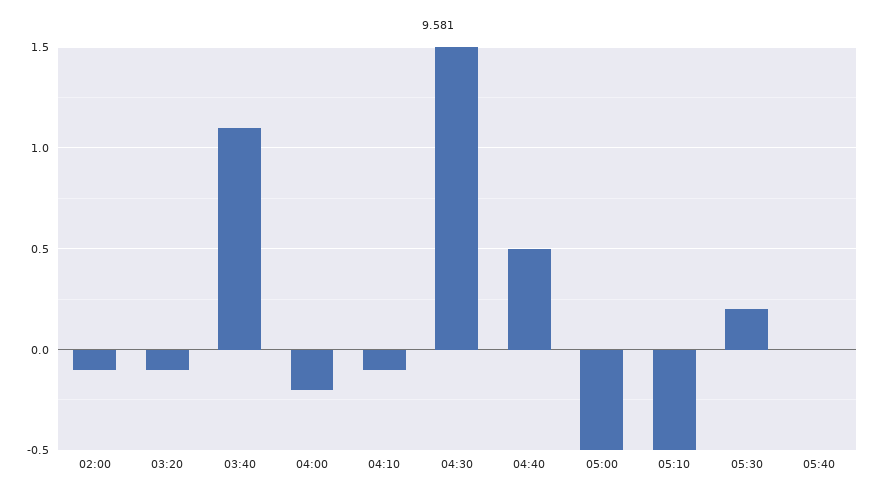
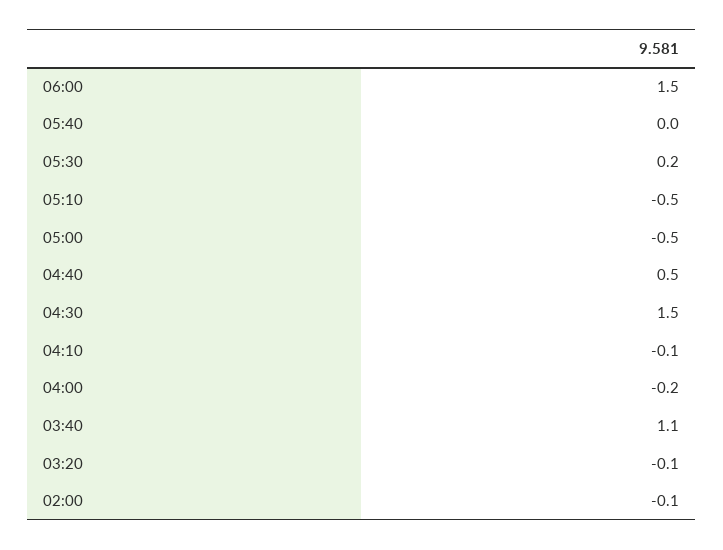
06:00: none -> 1.5

